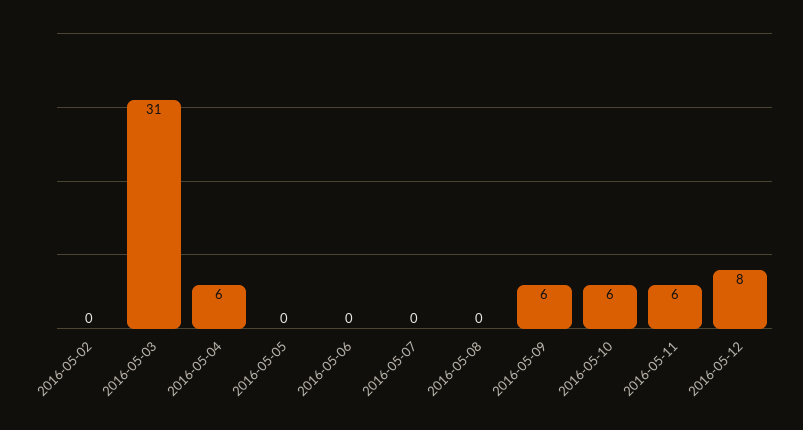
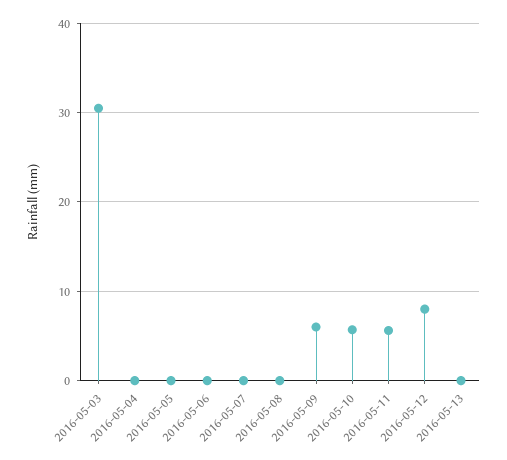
2016-05-02: 0 -> none
2016-05-04: 6 -> 0
2016-05-13: none -> 0

